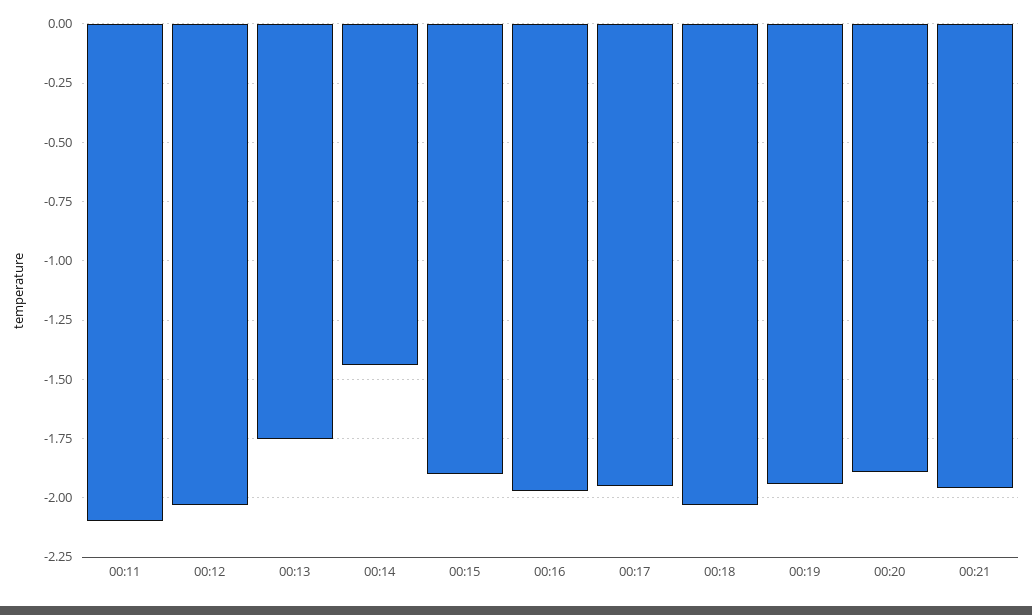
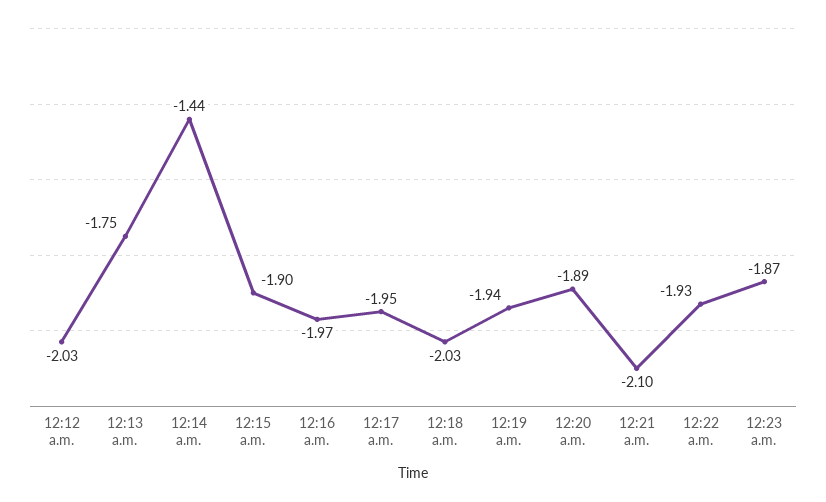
00:11: -2.1 -> none
00:21: -1.95 -> -2.1
12:22 a.m.: none -> -1.93
12:23 a.m.: none -> -1.87

